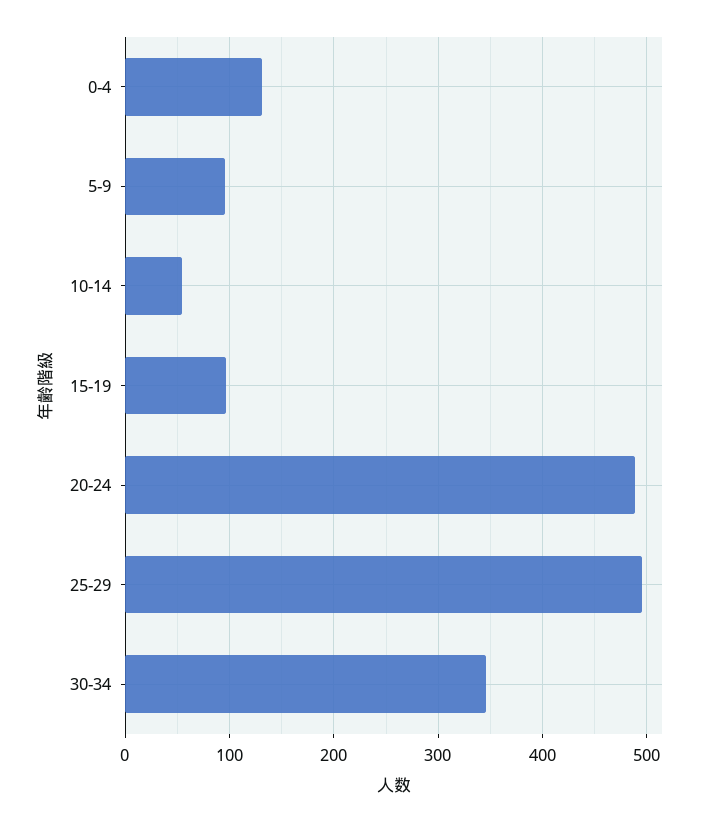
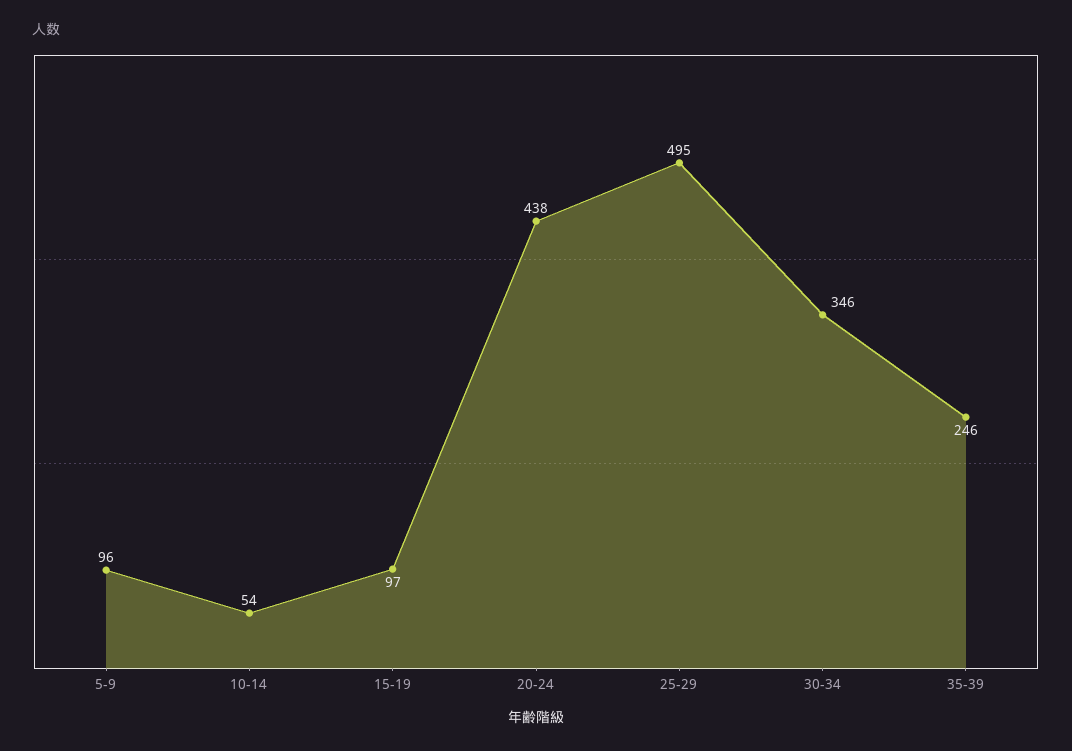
0-4: 130 -> none
20-24: 490 -> 438
35-39: none -> 246

